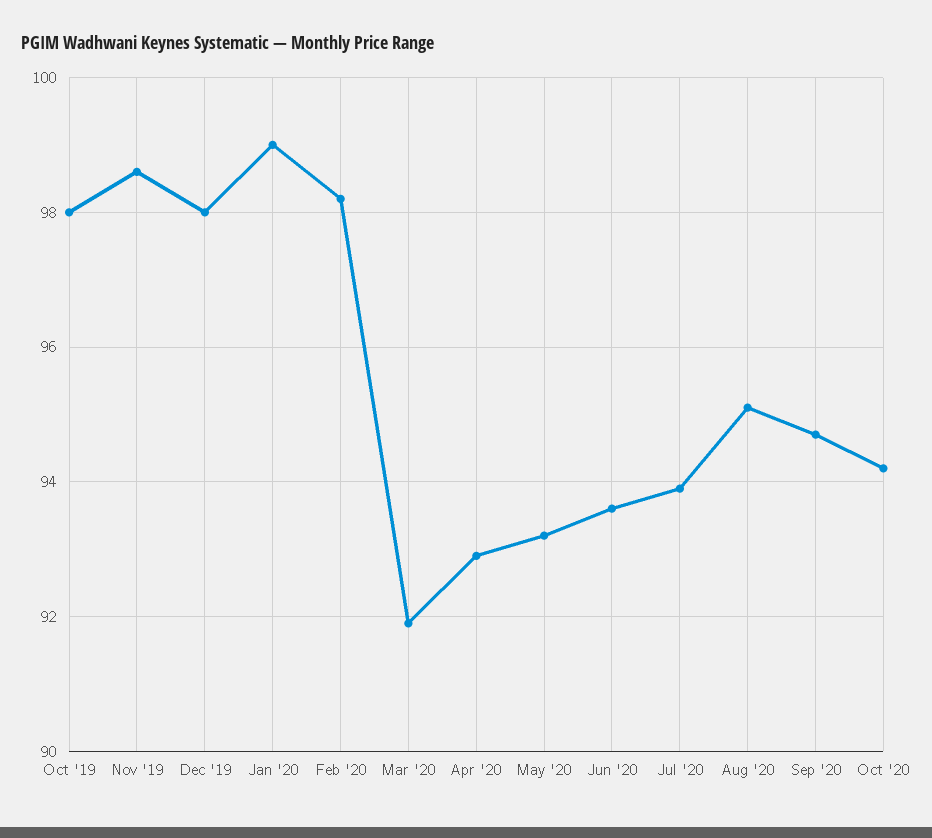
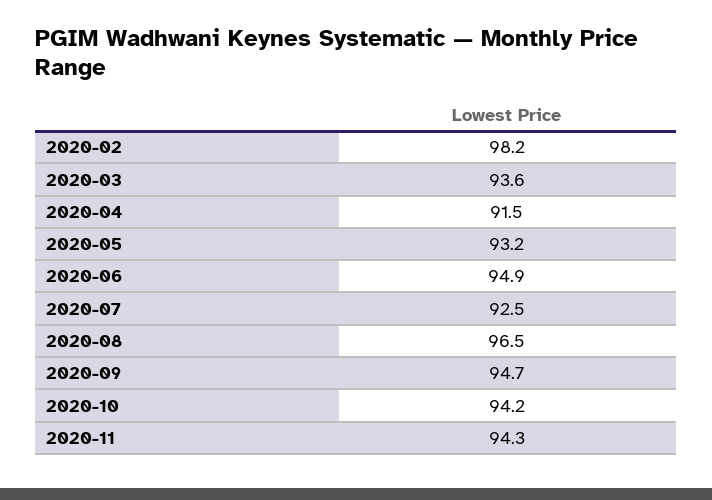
Oct '19: 98 -> none
Nov '19: 98.5 -> none
Dec '19: 98 -> none
Jan '20: 99 -> none
Mar '20: 92 -> 93.6
Apr '20: 93 -> 91.5
Jun '20: 93.5 -> 94.9
Jul '20: 94 -> 92.5
Aug '20: 95 -> 96.5
2020-11: none -> 94.3

